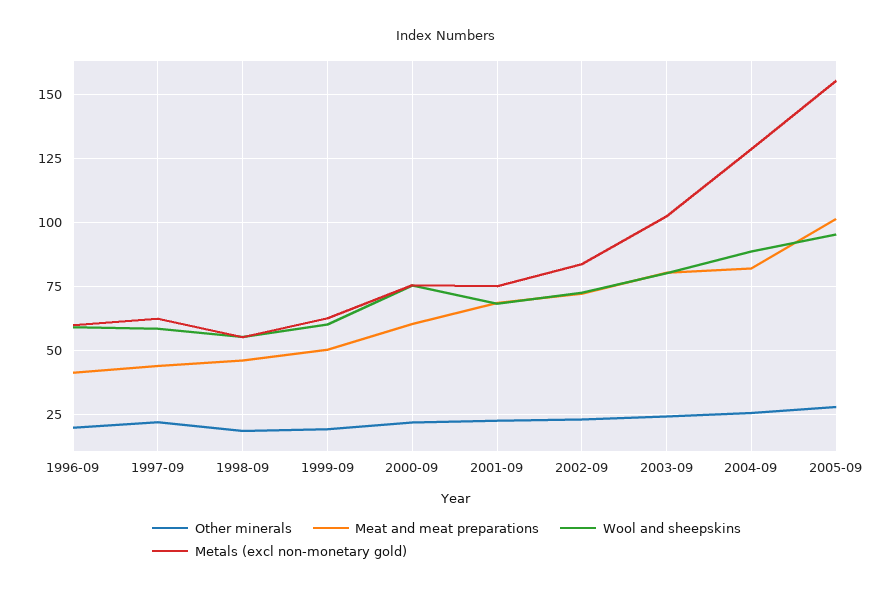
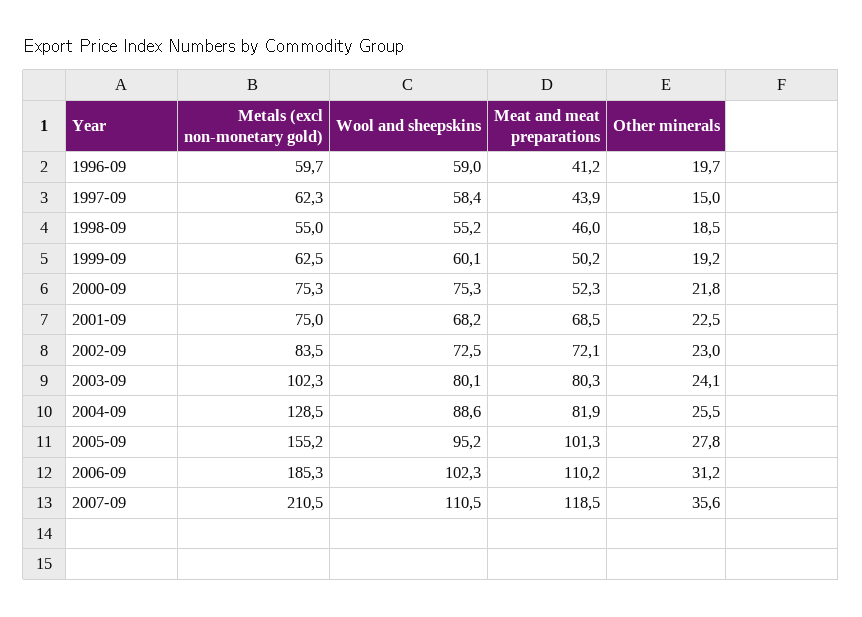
Other minerals, 1997-09: 22.5 -> 15
Meat and meat preparations, 2000-09: 60 -> 52.3
Metals (excl non-monetary gold), 2006-09: none -> 185.3
Wool and sheepskins, 2006-09: none -> 102.3
Meat and meat preparations, 2006-09: none -> 110.2
Other minerals, 2006-09: none -> 31.2
Metals (excl non-monetary gold), 2007-09: none -> 210.5
Wool and sheepskins, 2007-09: none -> 110.5
Meat and meat preparations, 2007-09: none -> 118.5
Other minerals, 2007-09: none -> 35.6

